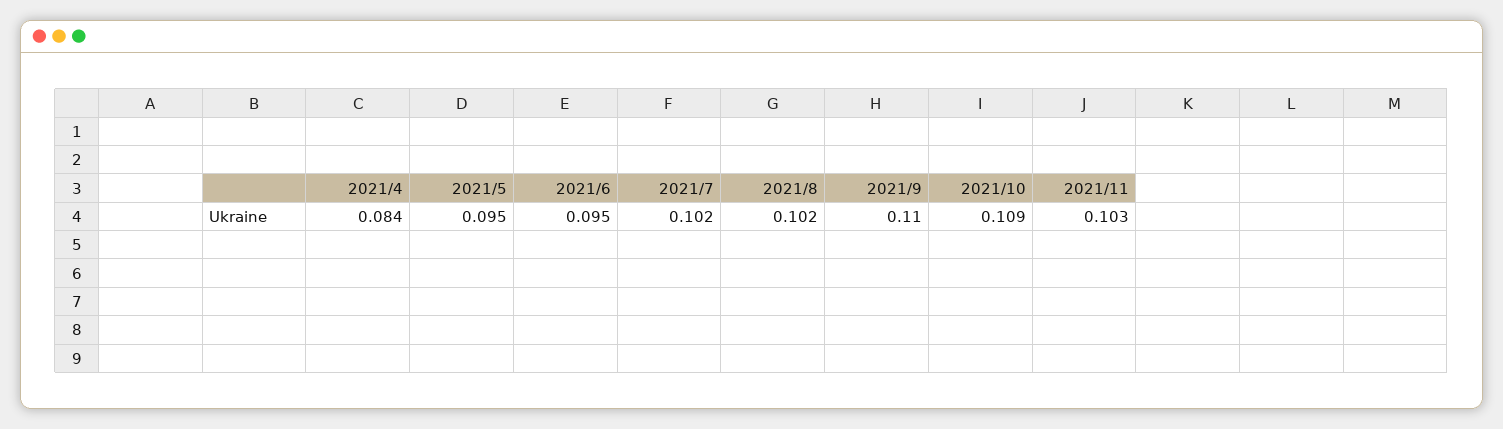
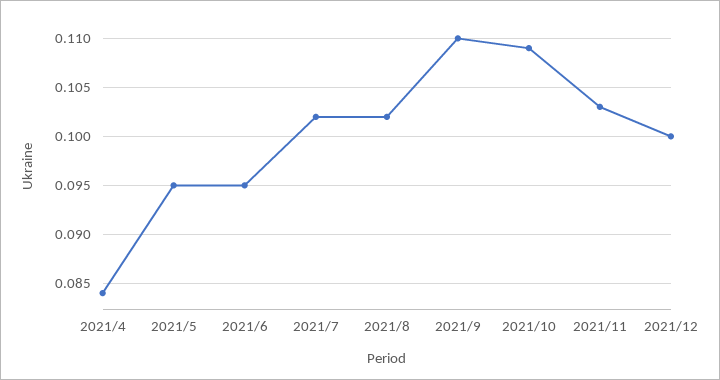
2021/12: none -> 0.1

